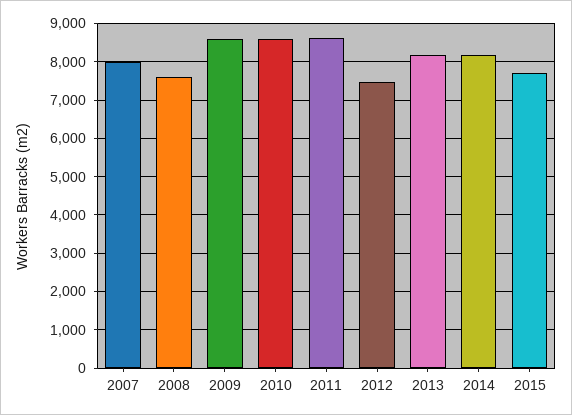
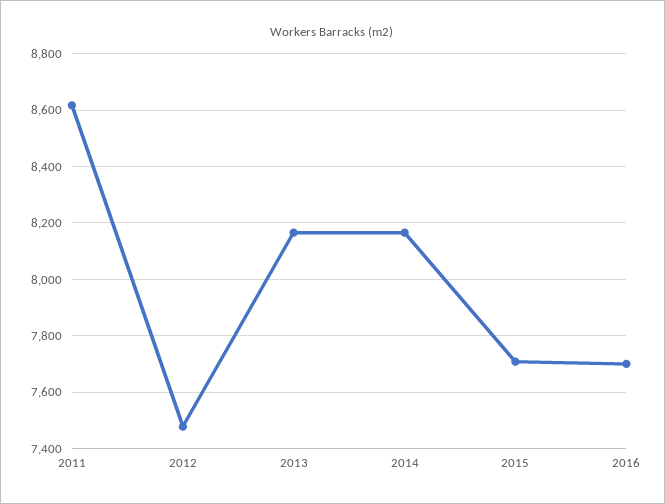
2007: 8000 -> none
2008: 7600 -> none
2009: 8600 -> none
2010: 8600 -> none
2016: none -> 7700

